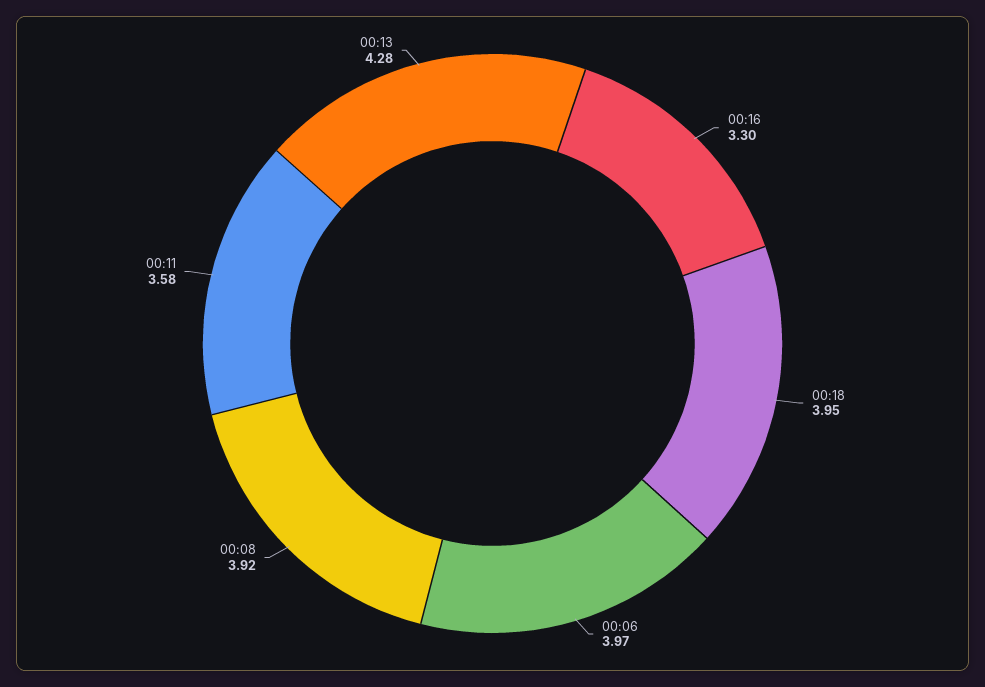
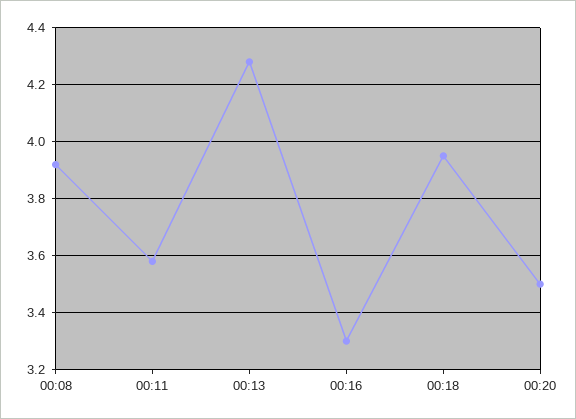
00:06: 3.97 -> none
00:20: none -> 3.5

